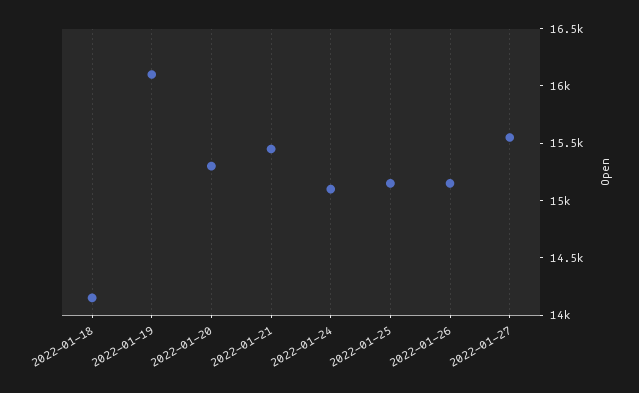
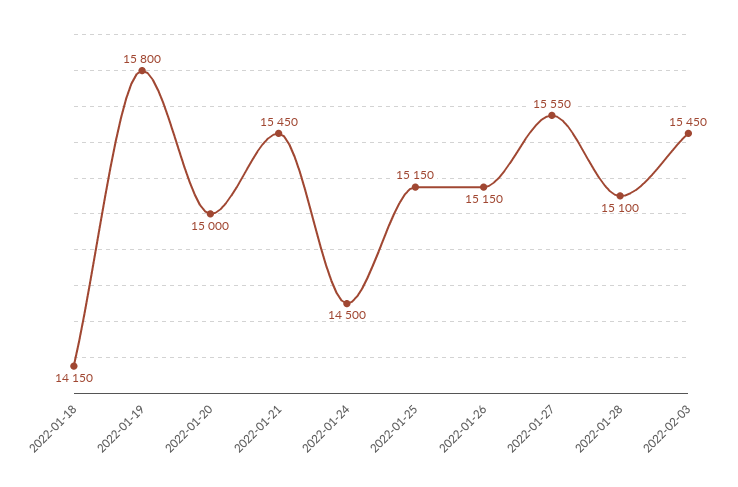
2022-01-19: 16100 -> 15800
2022-01-20: 15300 -> 15000
2022-01-24: 15100 -> 14500
2022-01-28: none -> 15100
2022-02-03: none -> 15450

